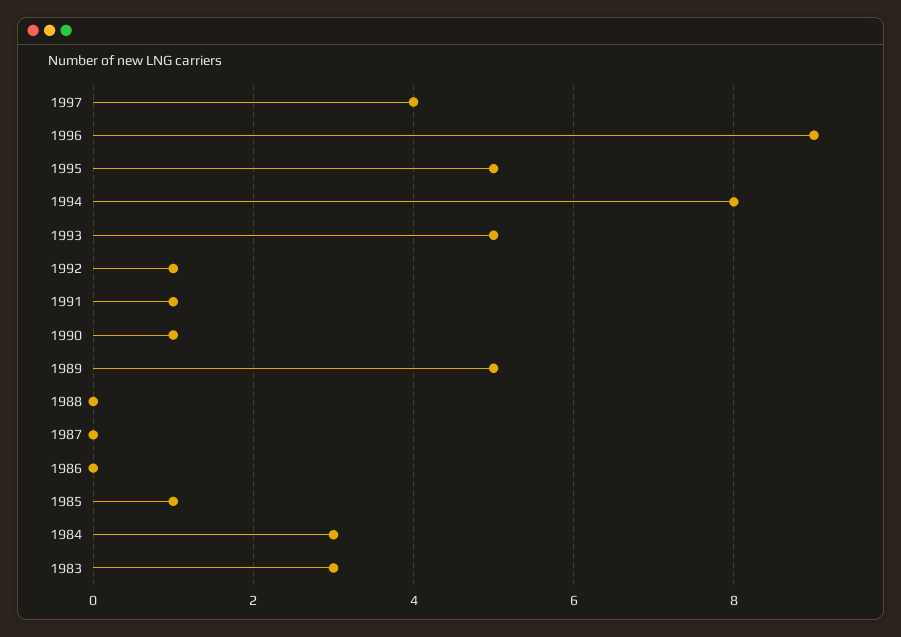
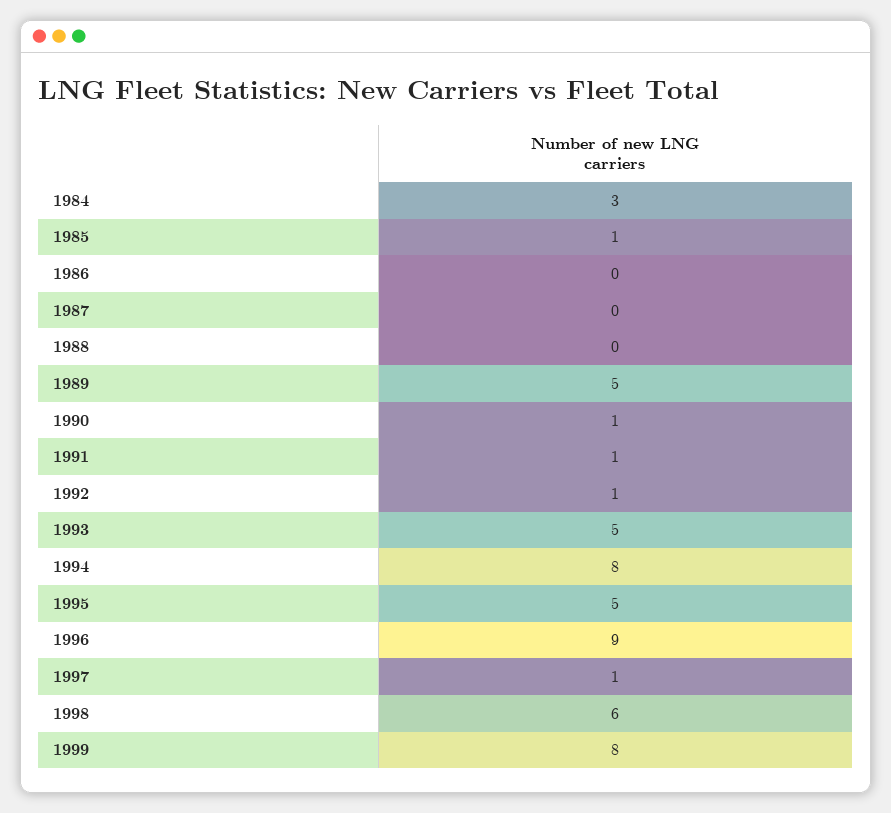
1997: 4 -> 1
1983: 3 -> none
1998: none -> 6
1999: none -> 8

